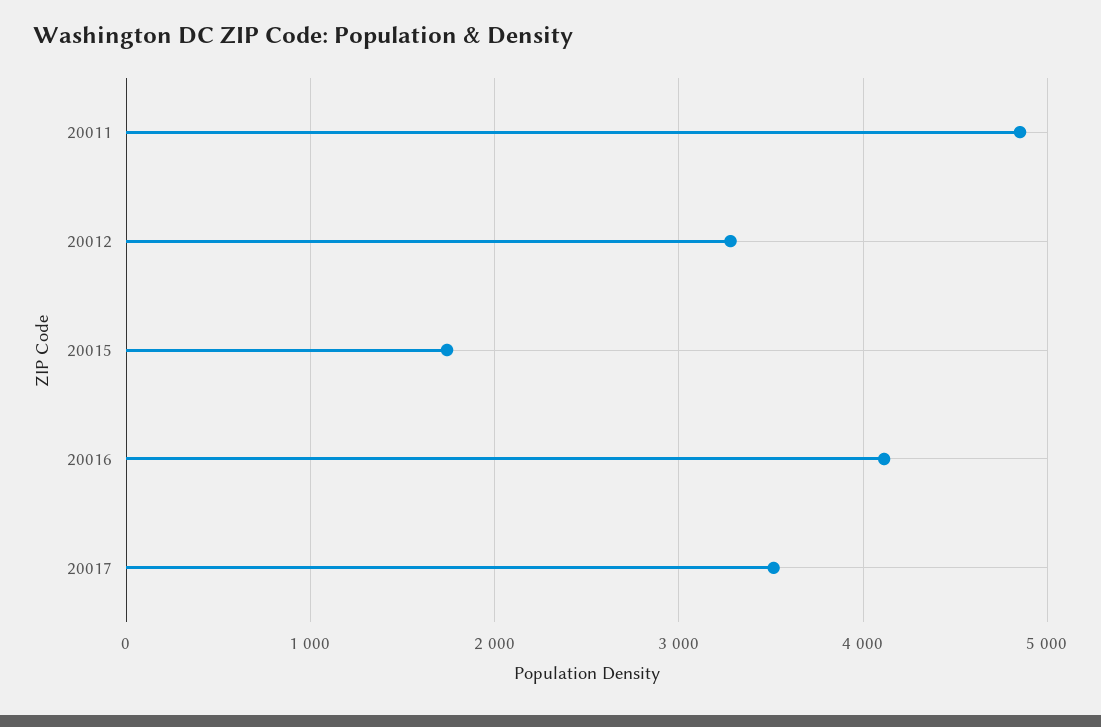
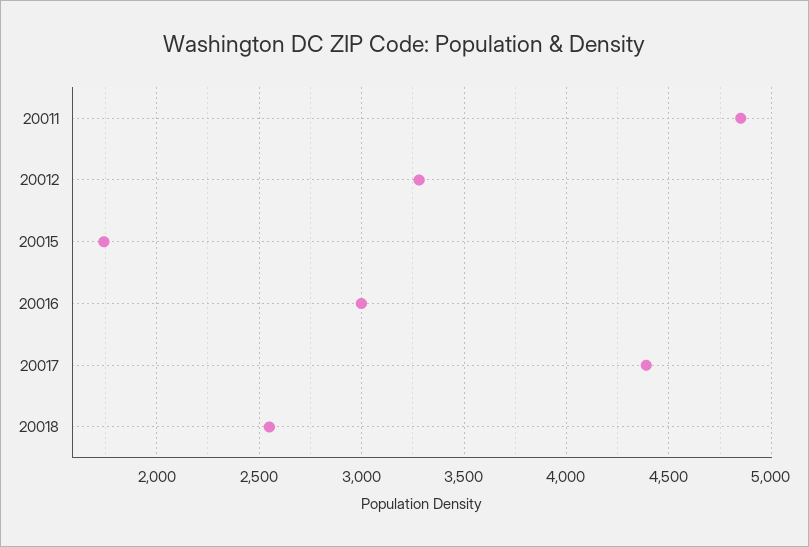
20016: 4100 -> 3000
20017: 3500 -> 4400
20018: none -> 2550

